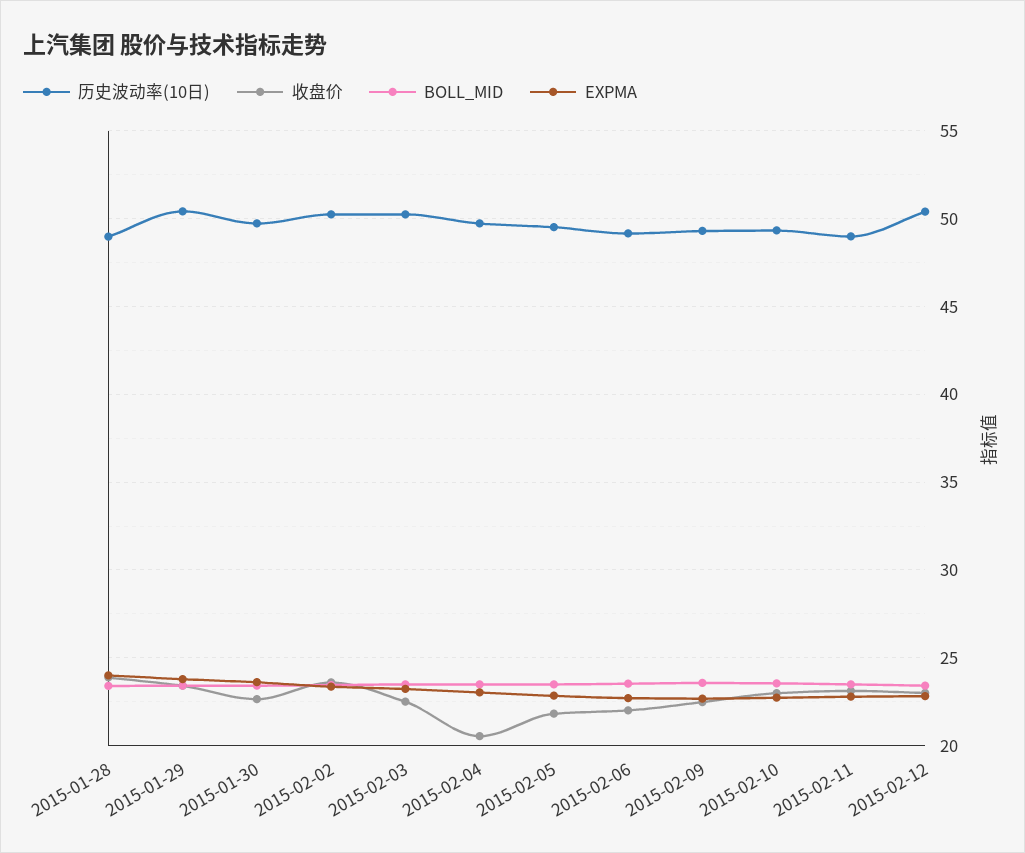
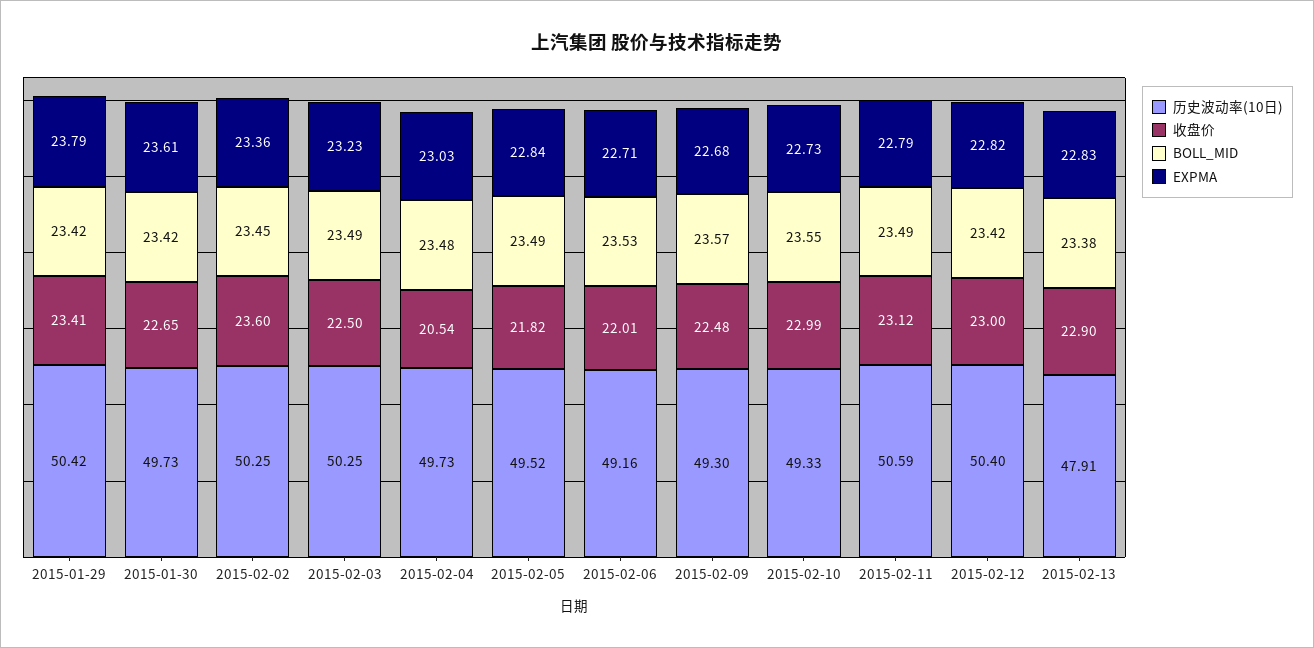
历史波动率(10日), 2015-01-28: 49 -> none
收盘价, 2015-01-28: 24 -> none
BOLL_MID, 2015-01-28: 23.5 -> none
EXPMA, 2015-01-28: 24 -> none
历史波动率(10日), 2015-02-11: 49 -> 50.59
历史波动率(10日), 2015-02-13: none -> 47.91
收盘价, 2015-02-13: none -> 22.9
BOLL_MID, 2015-02-13: none -> 23.38
EXPMA, 2015-02-13: none -> 22.83

